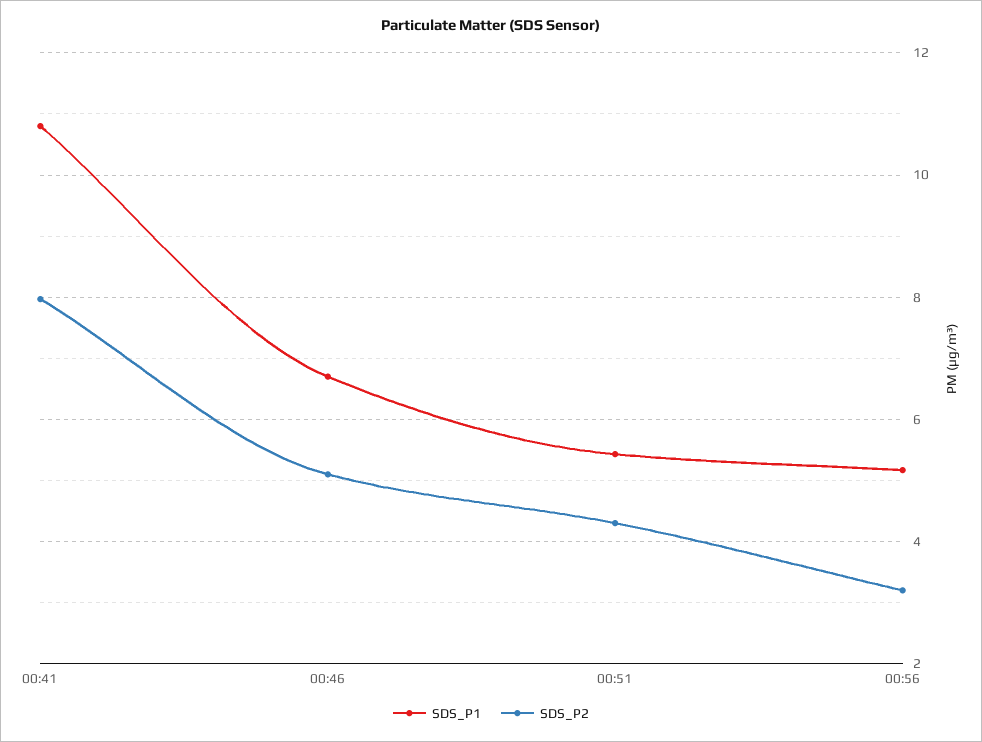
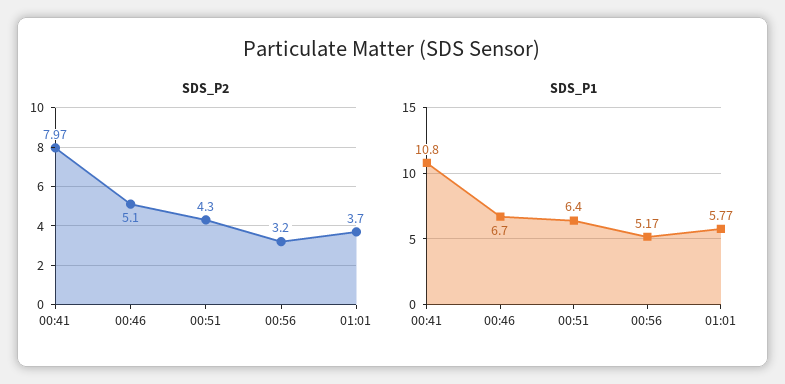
SDS_P1, 00:51: 5.4 -> 6.4
SDS_P2, 01:01: none -> 3.7
SDS_P1, 01:01: none -> 5.77

